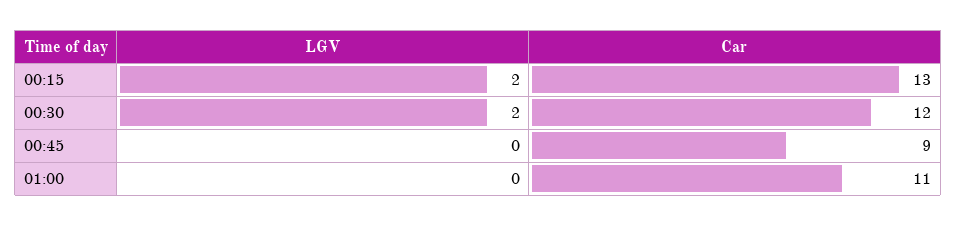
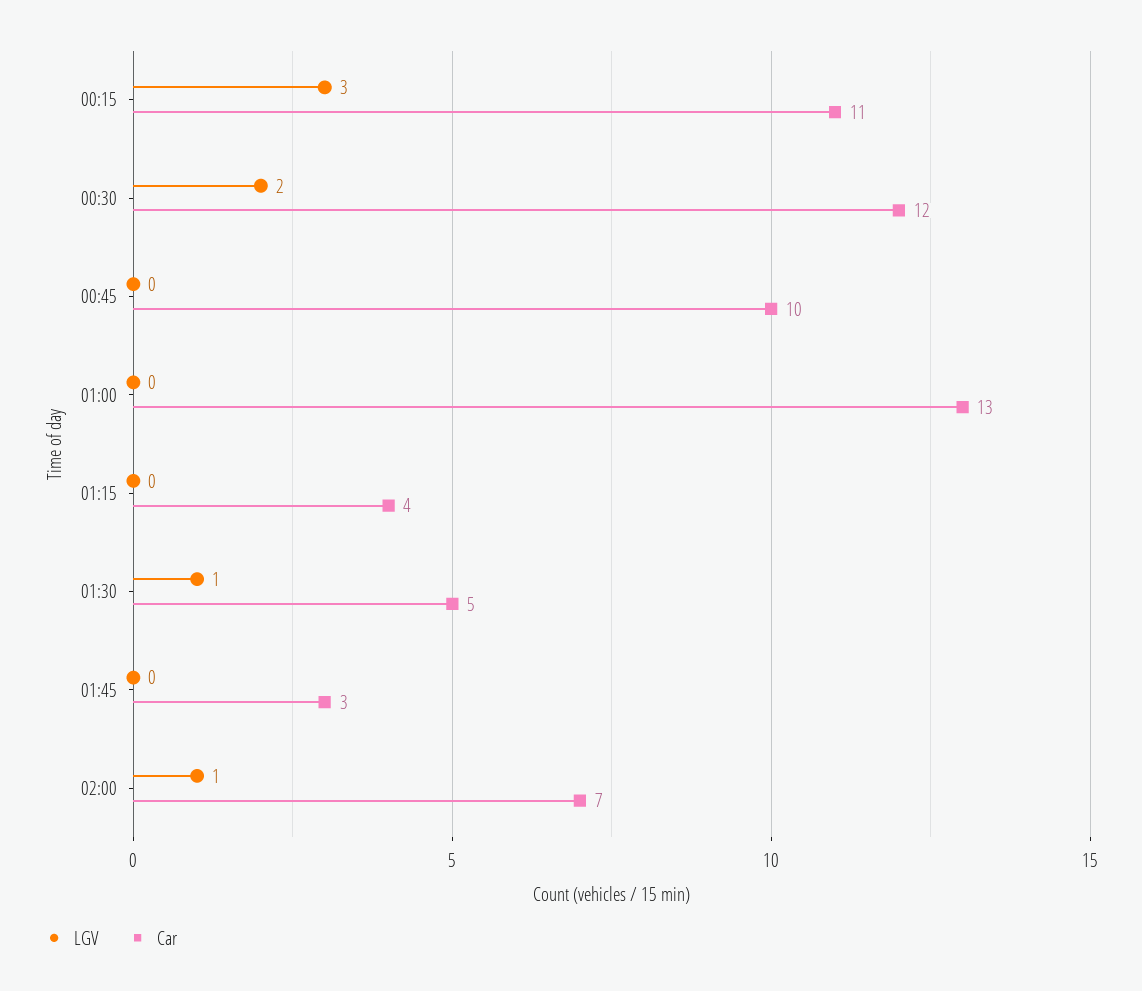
LGV, 00:15: 2 -> 3
Car, 00:15: 13 -> 11
Car, 00:45: 9 -> 10
Car, 01:00: 11 -> 13
LGV, 01:15: none -> 0
Car, 01:15: none -> 4
LGV, 01:30: none -> 1
Car, 01:30: none -> 5
LGV, 01:45: none -> 0
Car, 01:45: none -> 3
LGV, 02:00: none -> 1
Car, 02:00: none -> 7

